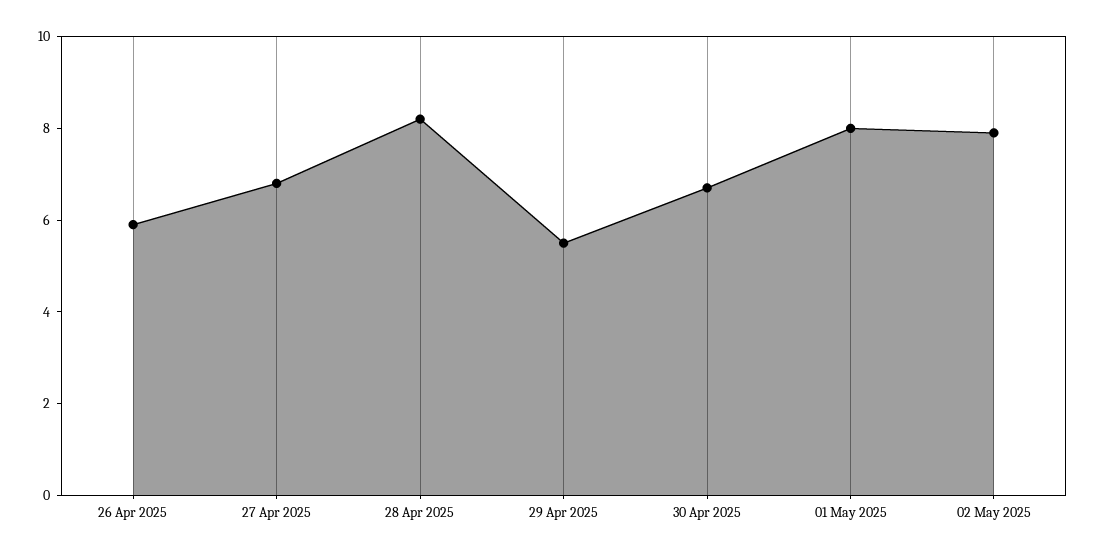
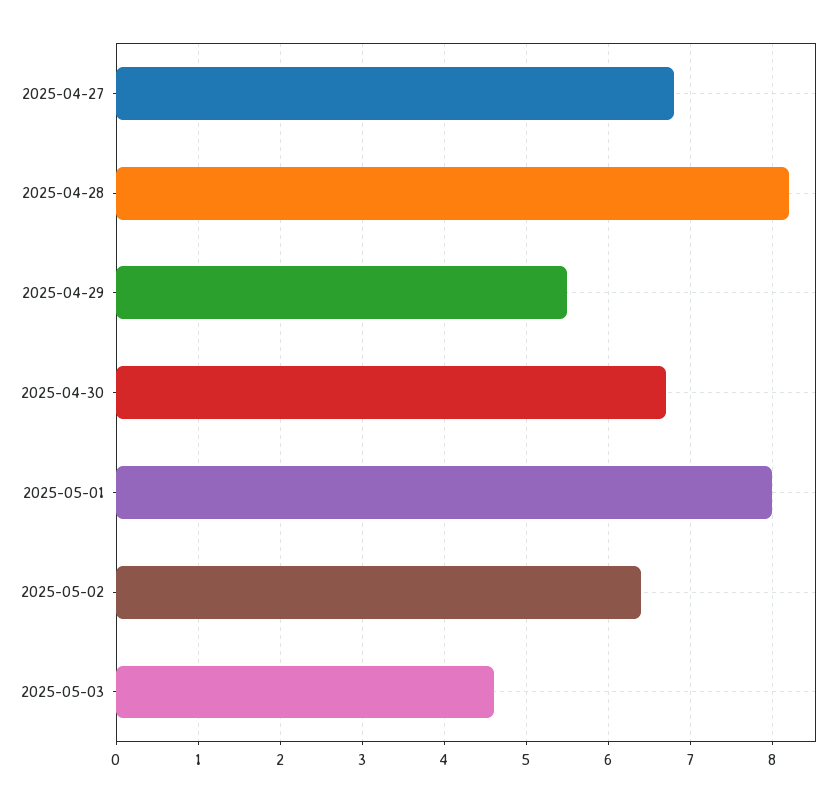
26 Apr 2025: 6 -> none
02 May 2025: 8 -> 6.4
2025-05-03: none -> 4.6

